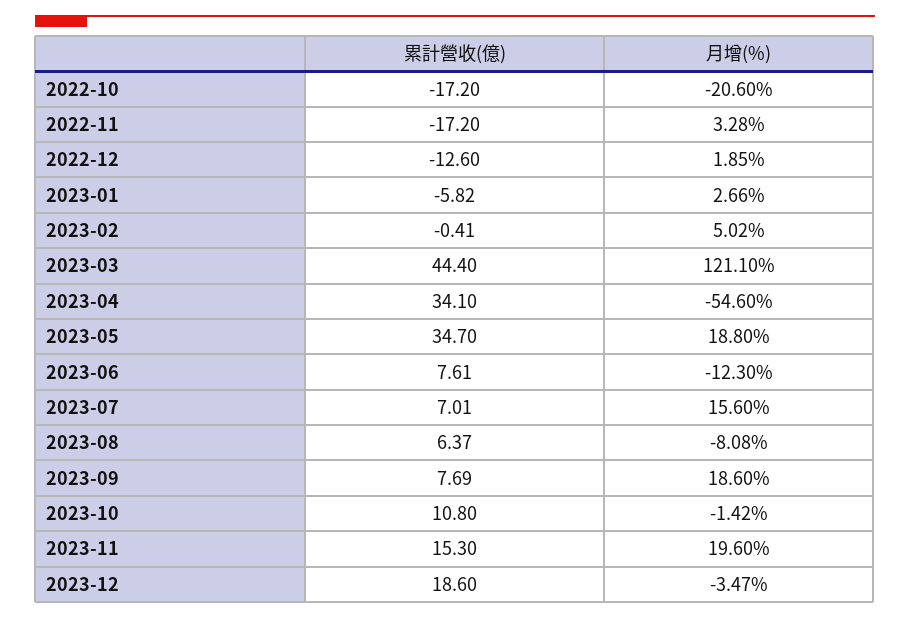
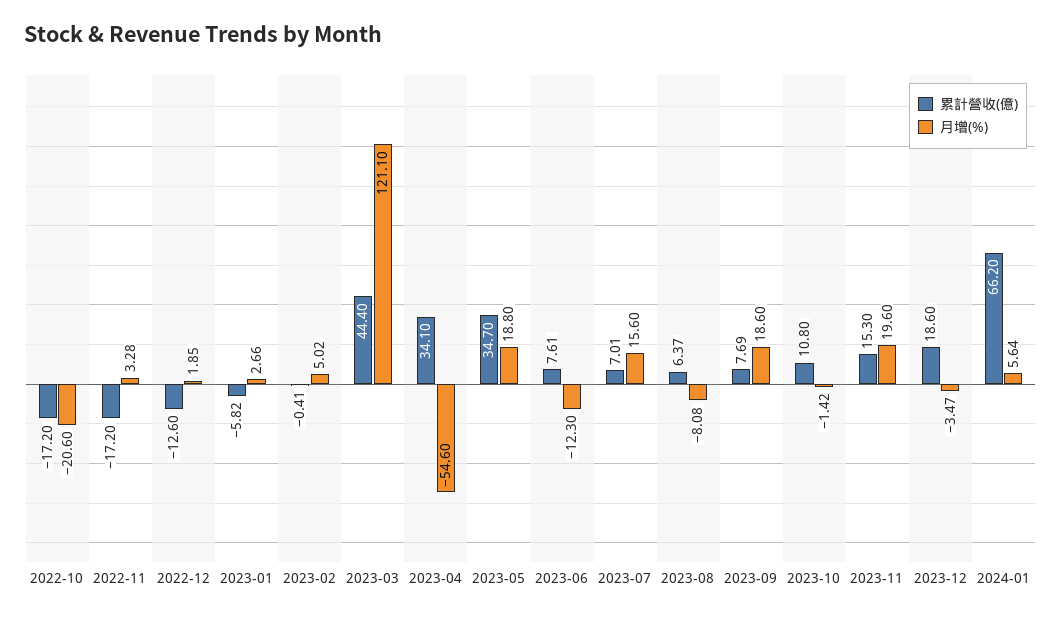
累計營收(億), 2024-01: none -> 66.2
月增(%), 2024-01: none -> 5.64

